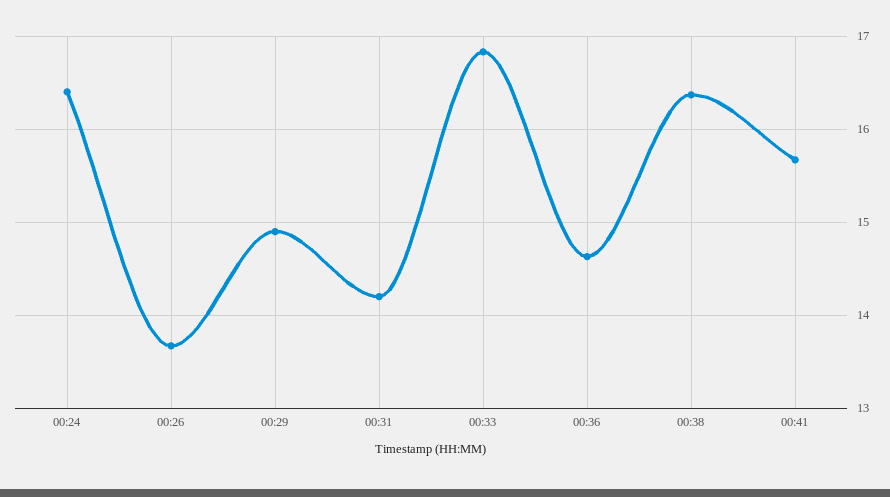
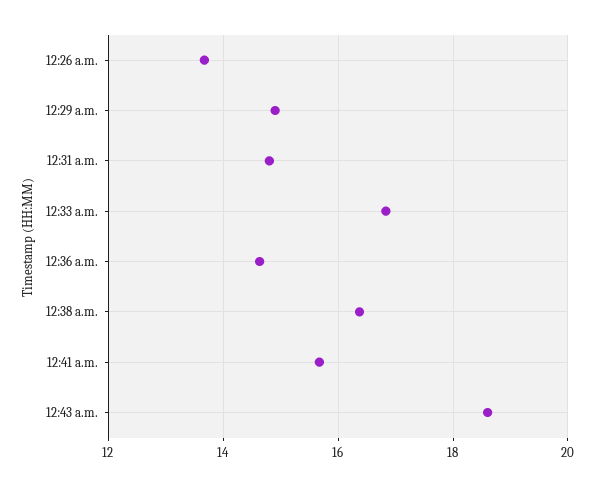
00:24: 16.4 -> none
00:31: 14.2 -> 14.8
12:43 a.m.: none -> 18.6

